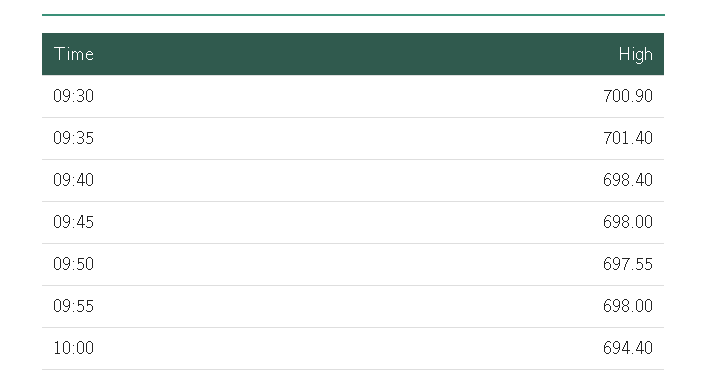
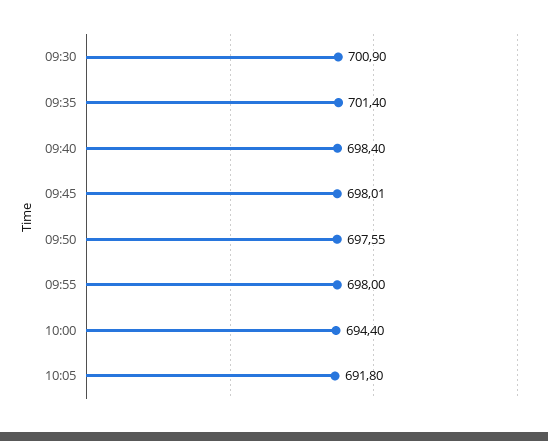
09:45: 698 -> 698.01
10:05: none -> 691.8

